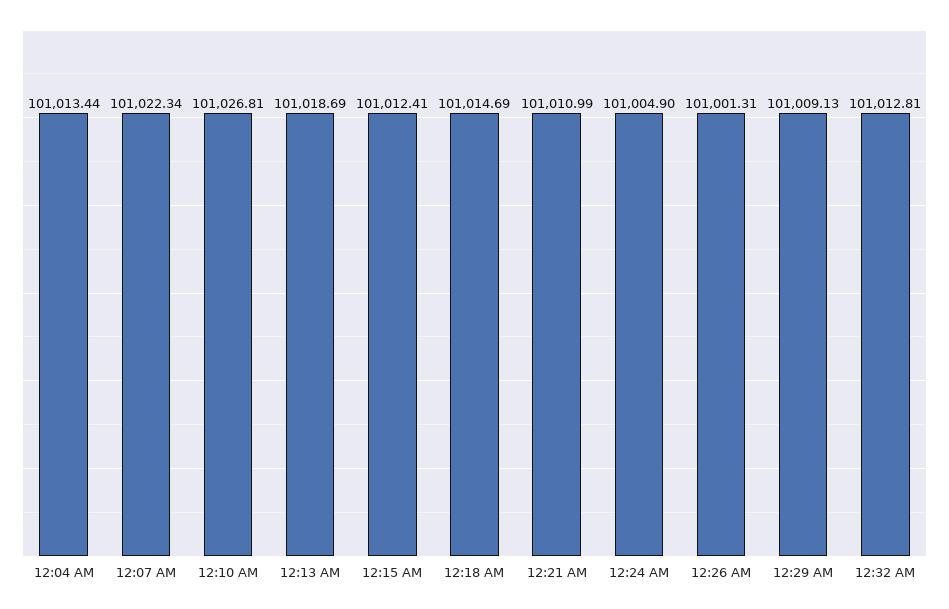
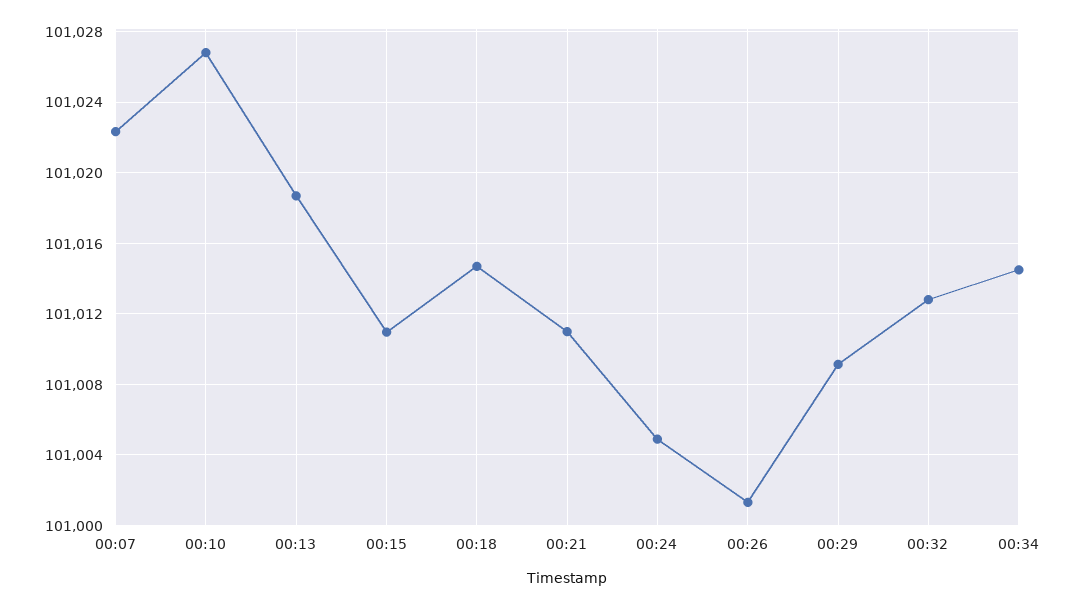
12:04 AM: 101013.44 -> none
12:15 AM: 101012.41 -> 101011
00:34: none -> 101014.5

